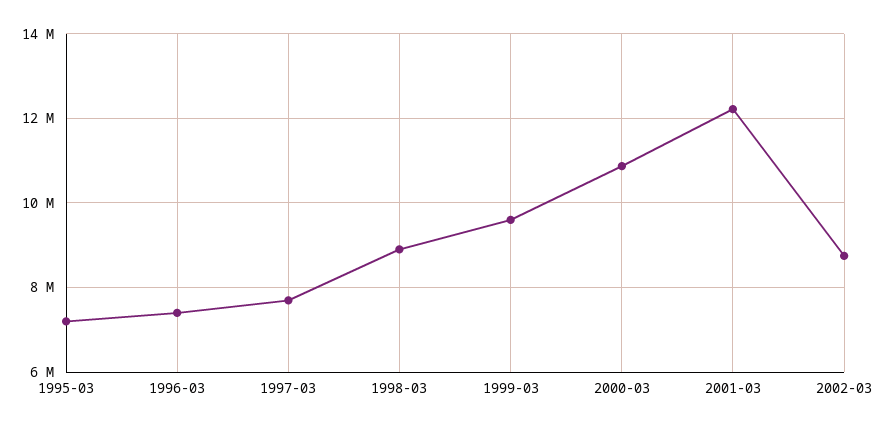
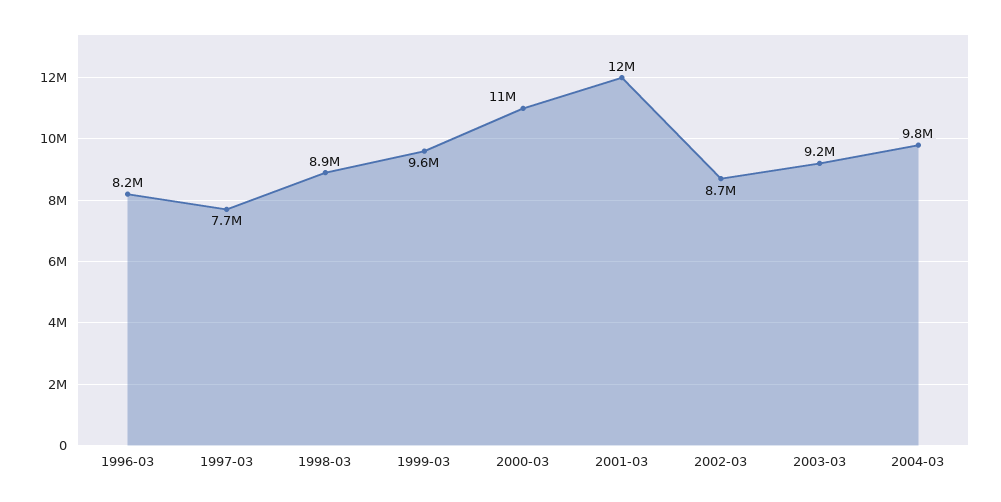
1995-03: 7200000 -> none
1996-03: 7400000 -> 8200000
2003-03: none -> 9200000
2004-03: none -> 9800000

